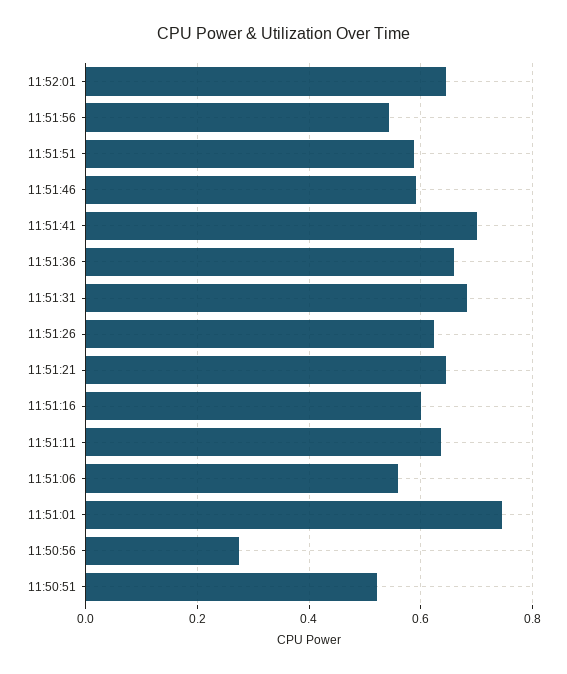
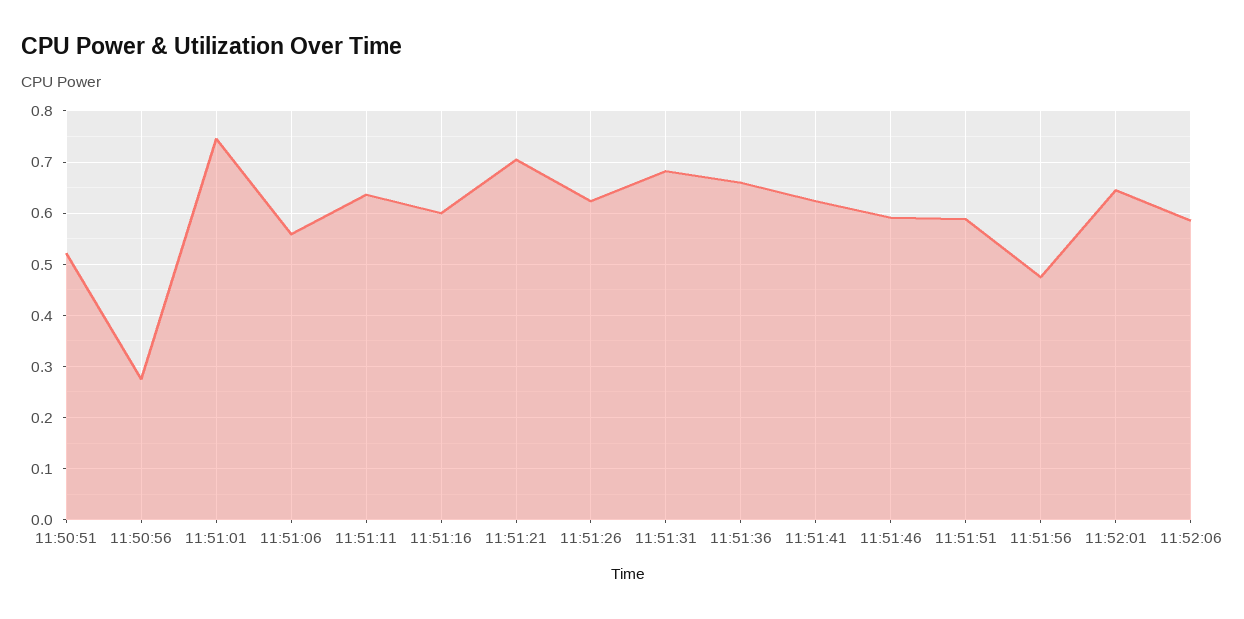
11:51:56: 0.54 -> 0.48
11:51:41: 0.7 -> 0.62
11:51:21: 0.64 -> 0.7
11:52:06: none -> 0.58

